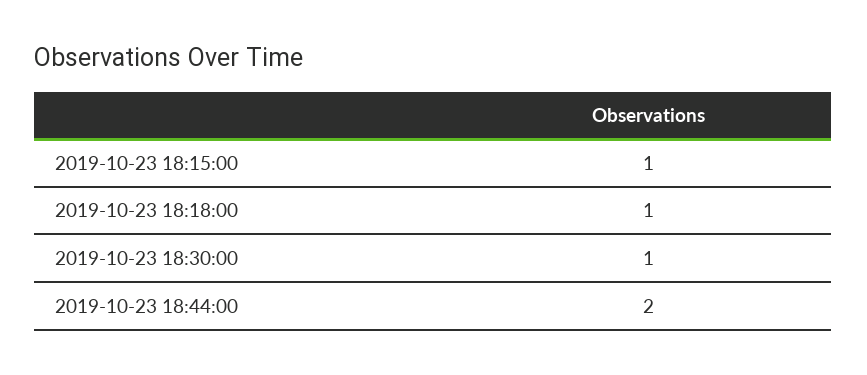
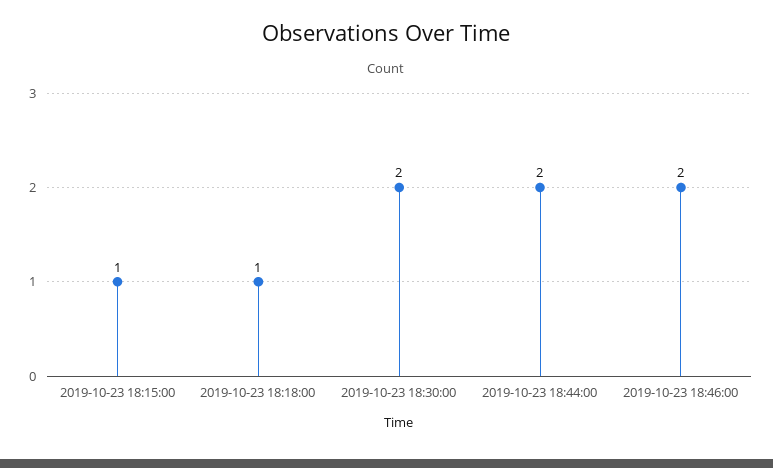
2019-10-23 18:30:00: 1 -> 2
2019-10-23 18:46:00: none -> 2

